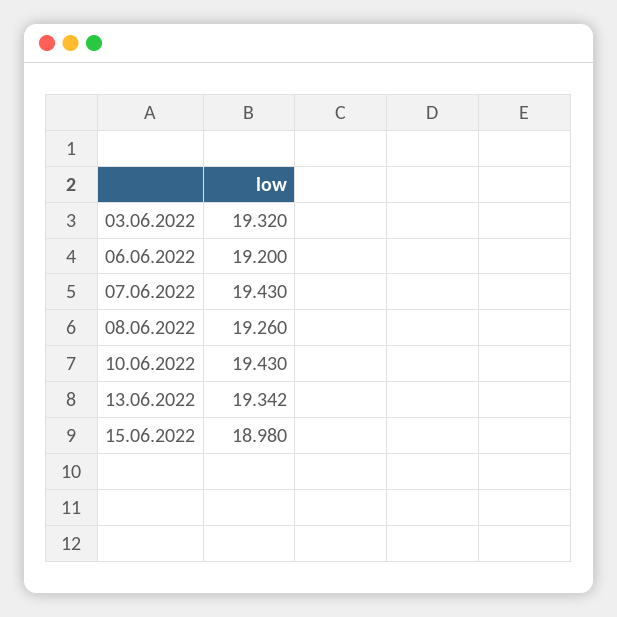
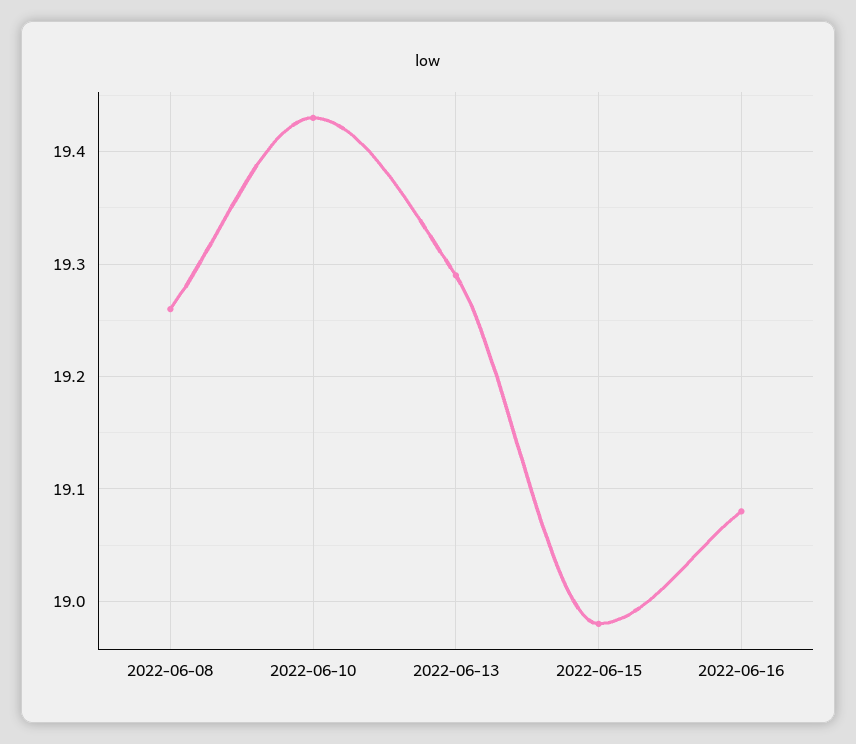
03.06.2022: 19.32 -> none
06.06.2022: 19.2 -> none
07.06.2022: 19.43 -> none
13.06.2022: 19.342 -> 19.29
2022-06-16: none -> 19.08

